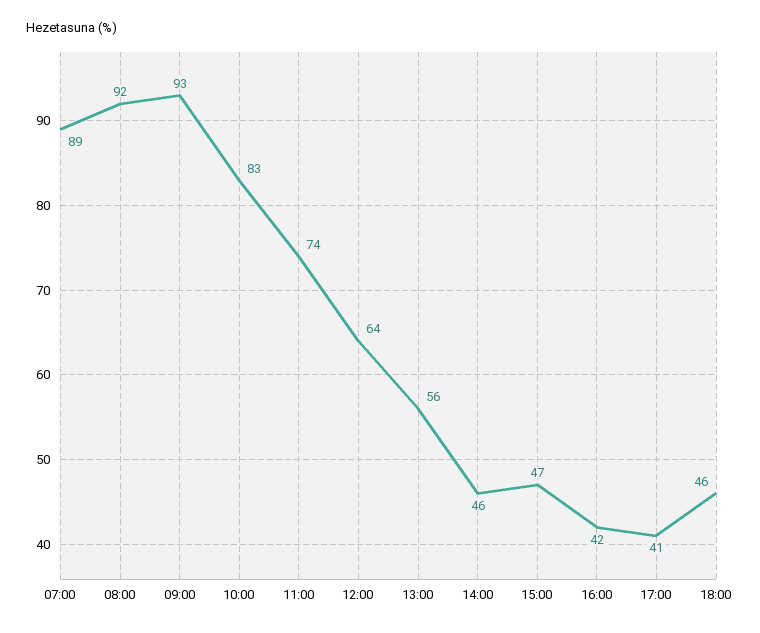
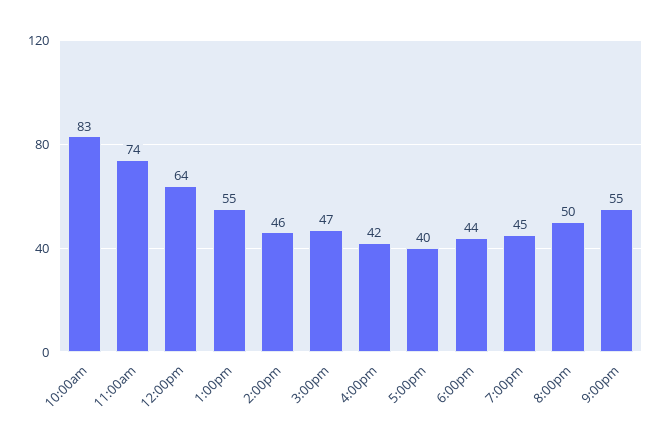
07:00: 89 -> none
08:00: 92 -> none
09:00: 93 -> none
13:00: 56 -> 55
17:00: 41 -> 40
18:00: 46 -> 44
7:00pm: none -> 45
8:00pm: none -> 50
9:00pm: none -> 55

